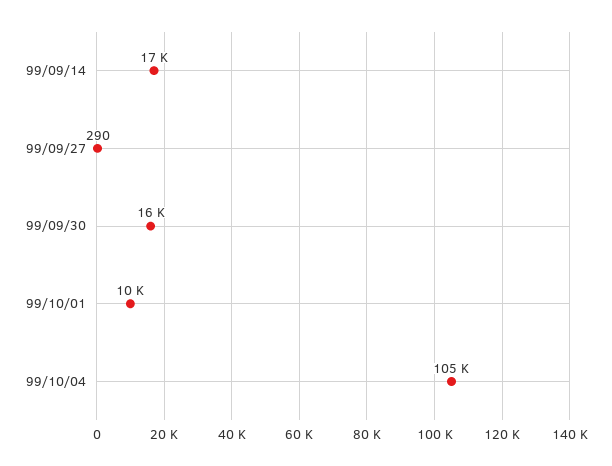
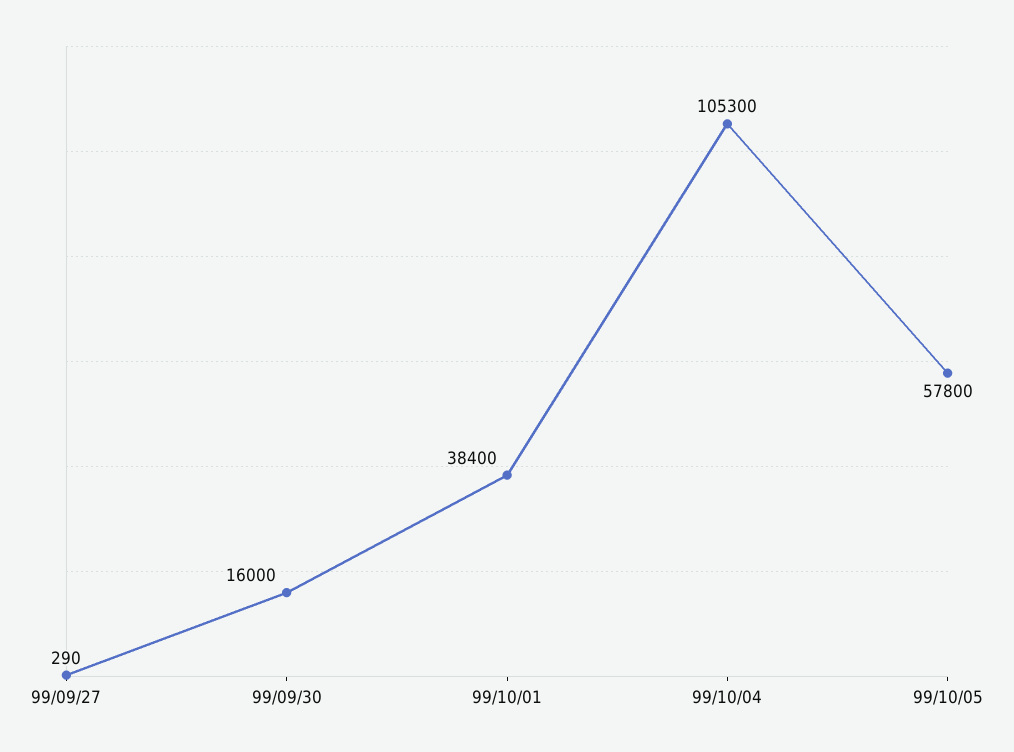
99/09/14: 17000 -> none
99/10/01: 10000 -> 38400
99/10/05: none -> 57800

